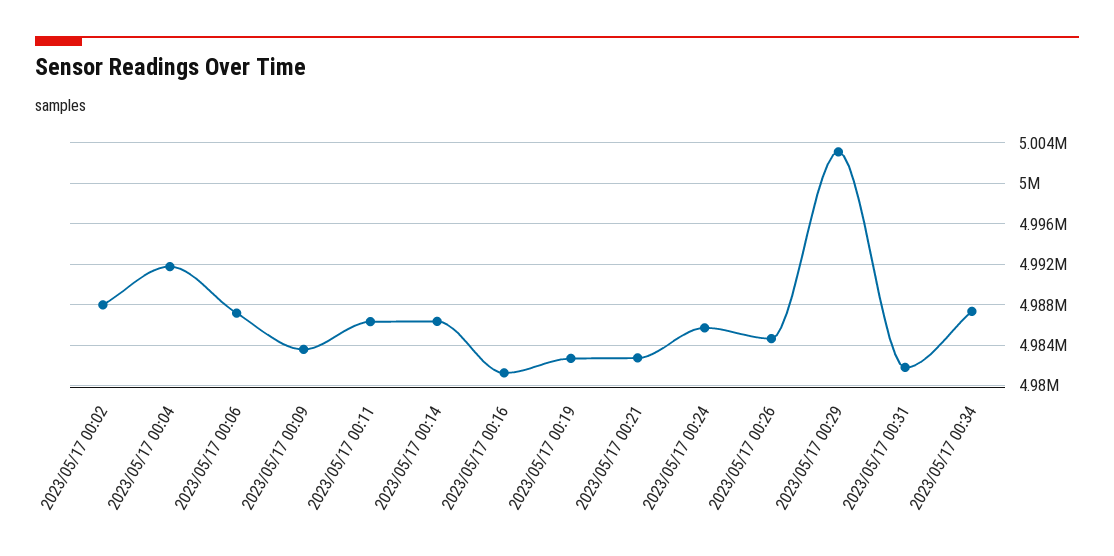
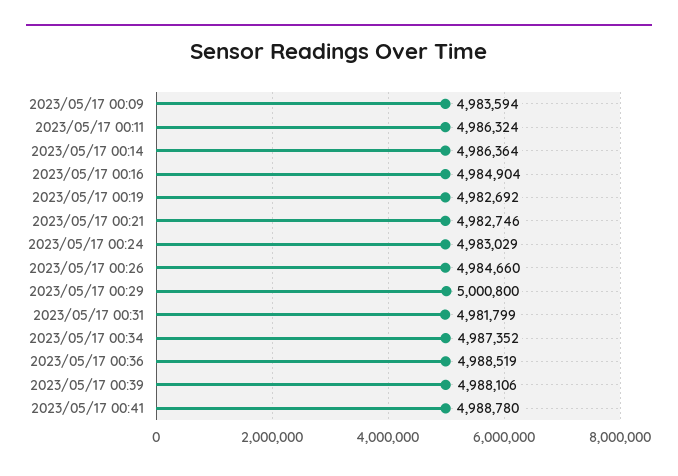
2023/05/17 00:02: 4988000 -> none
2023/05/17 00:04: 4992000 -> none
2023/05/17 00:06: 4987000 -> none
2023/05/17 00:16: 4981000 -> 4984904
2023/05/17 00:24: 4986000 -> 4983029
2023/05/17 00:29: 5003000 -> 5000800
2023/05/17 00:36: none -> 4988519
2023/05/17 00:39: none -> 4988106
2023/05/17 00:41: none -> 4988780

